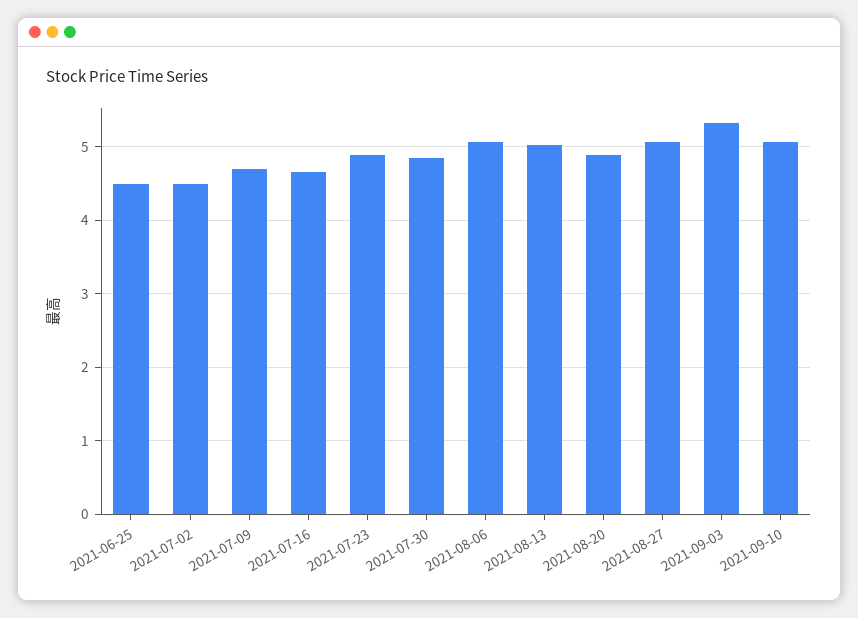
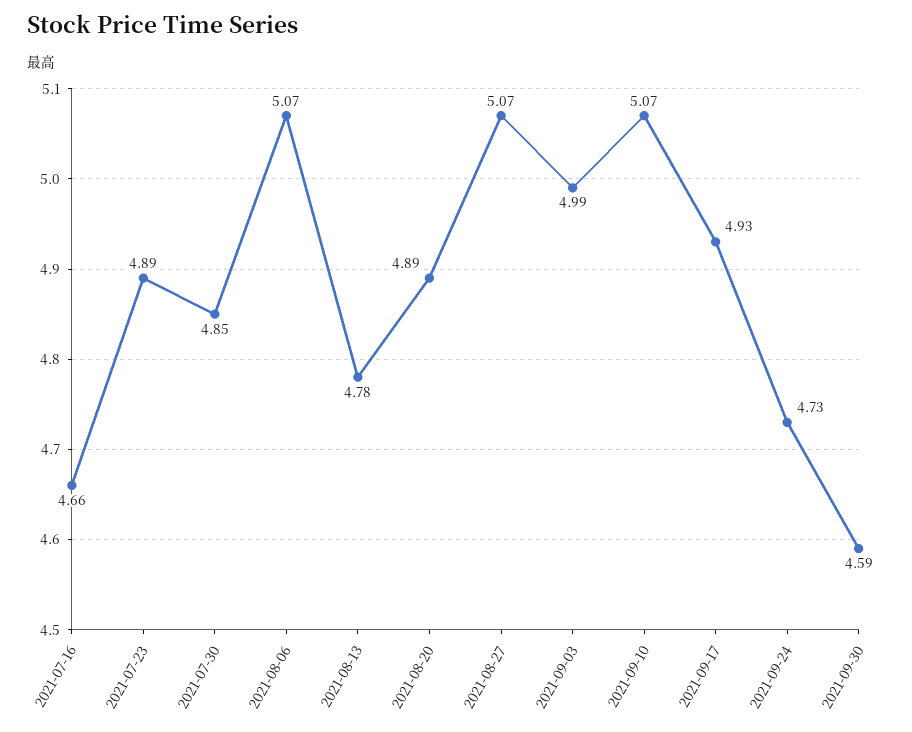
2021-06-25: 4.5 -> none
2021-07-02: 4.5 -> none
2021-07-09: 4.7 -> none
2021-08-13: 5 -> 4.78
2021-09-03: 5.3 -> 4.99
2021-09-17: none -> 4.93
2021-09-24: none -> 4.73
2021-09-30: none -> 4.59

